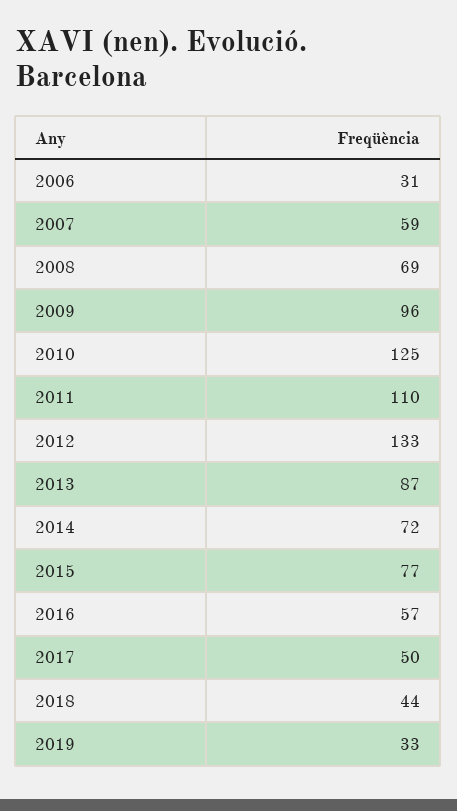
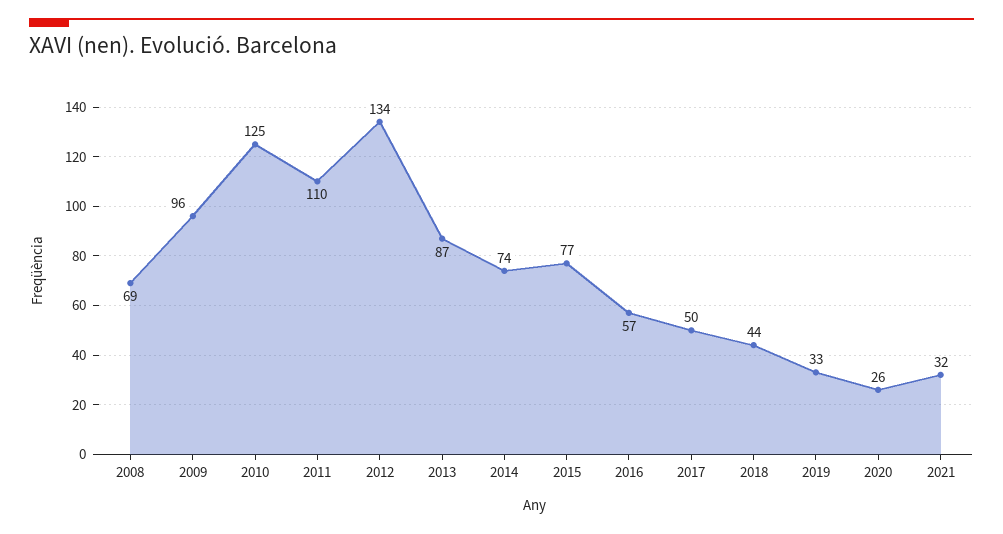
2006: 31 -> none
2007: 59 -> none
2012: 133 -> 134
2014: 72 -> 74
2020: none -> 26
2021: none -> 32

